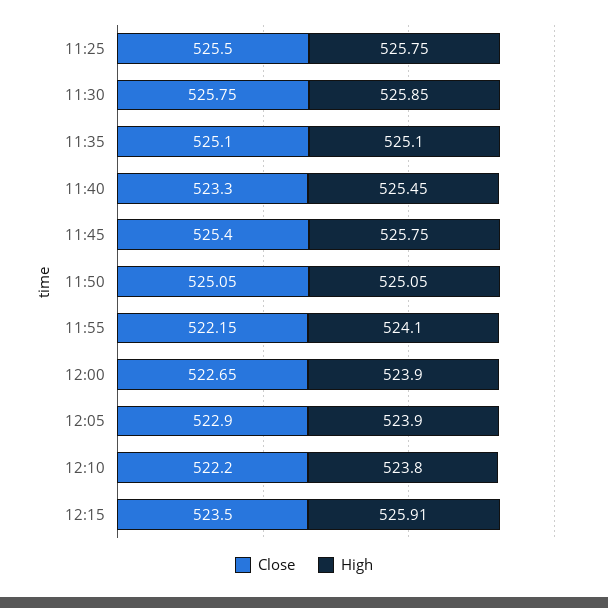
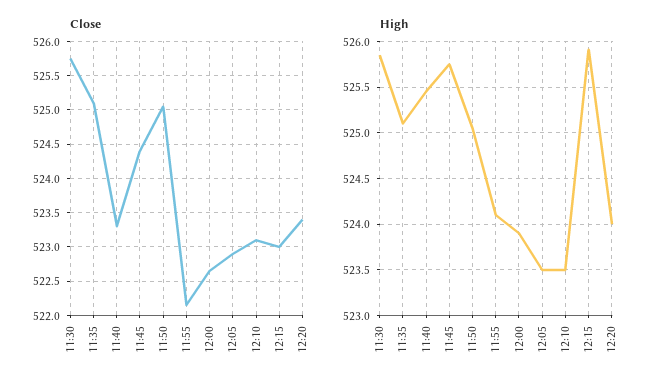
Close, 11:25: 525.5 -> none
High, 11:25: 525.75 -> none
Close, 11:45: 525.4 -> 524.4
High, 12:05: 523.9 -> 523.5
Close, 12:10: 522.2 -> 523.1
High, 12:10: 523.8 -> 523.5
Close, 12:15: 523.5 -> 523
Close, 12:20: none -> 523.4
High, 12:20: none -> 524

